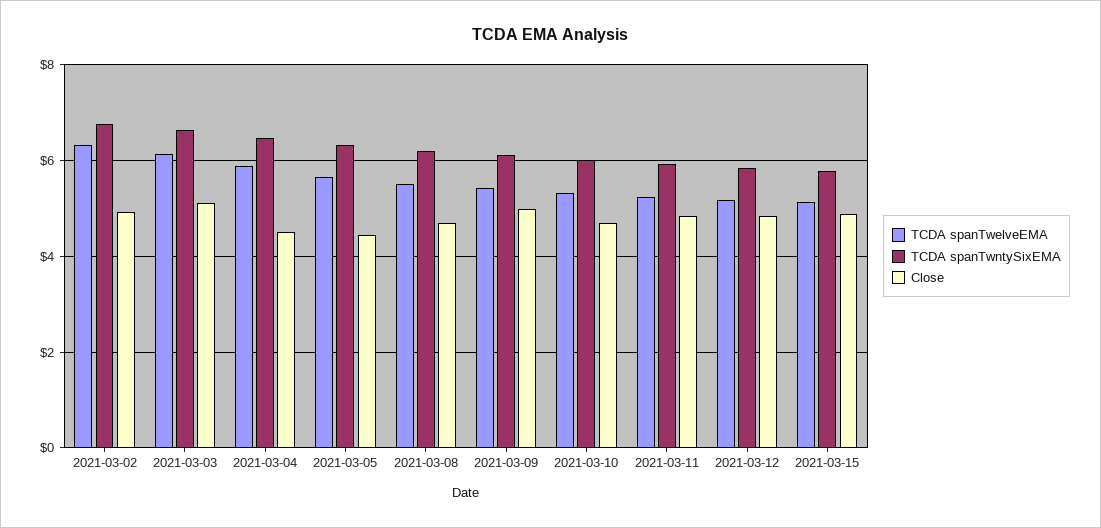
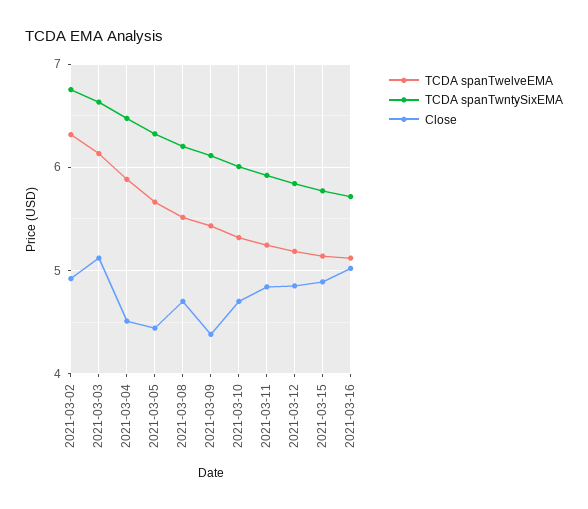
Close, 2021-03-09: 5 -> 4.4
TCDA spanTwelveEMA, 2021-03-16: none -> 5.1
TCDA spanTwntySixEMA, 2021-03-16: none -> 5.7
Close, 2021-03-16: none -> 5

